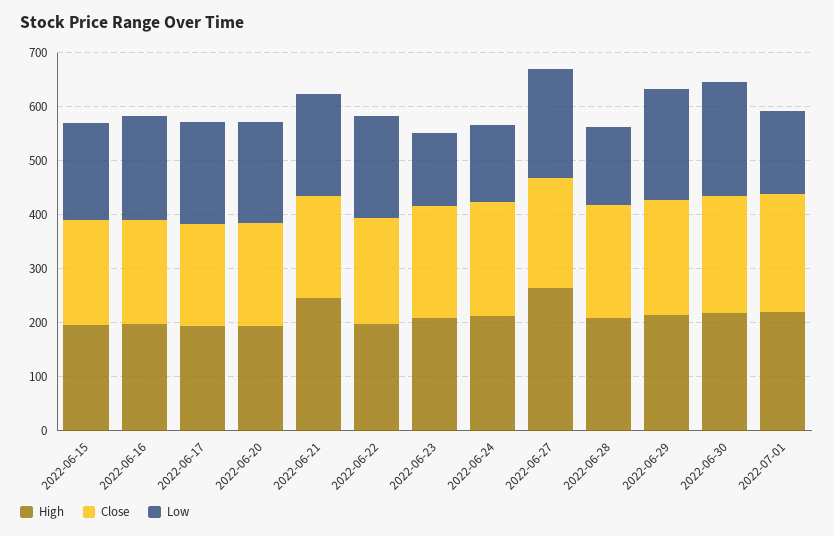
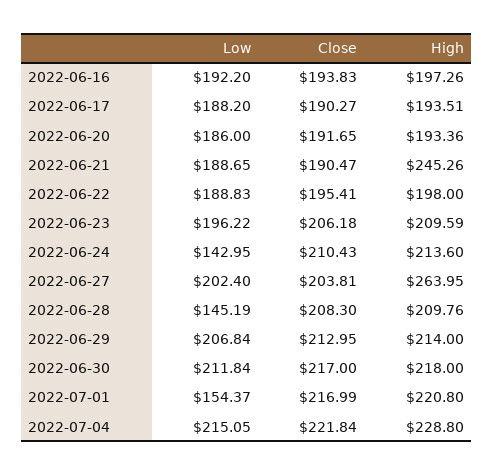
High, 2022-06-15: 200 -> none
Close, 2022-06-15: 200 -> none
Low, 2022-06-15: 180 -> none
Low, 2022-06-23: 140 -> 196.22
Low, 2022-07-04: none -> 215.05
Close, 2022-07-04: none -> 221.84
High, 2022-07-04: none -> 228.8

